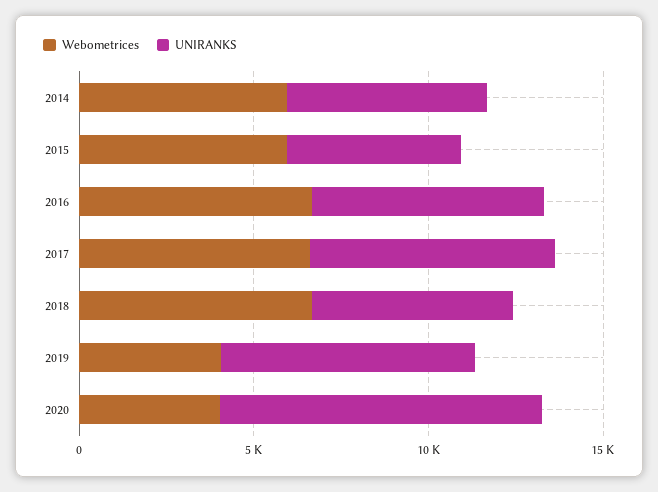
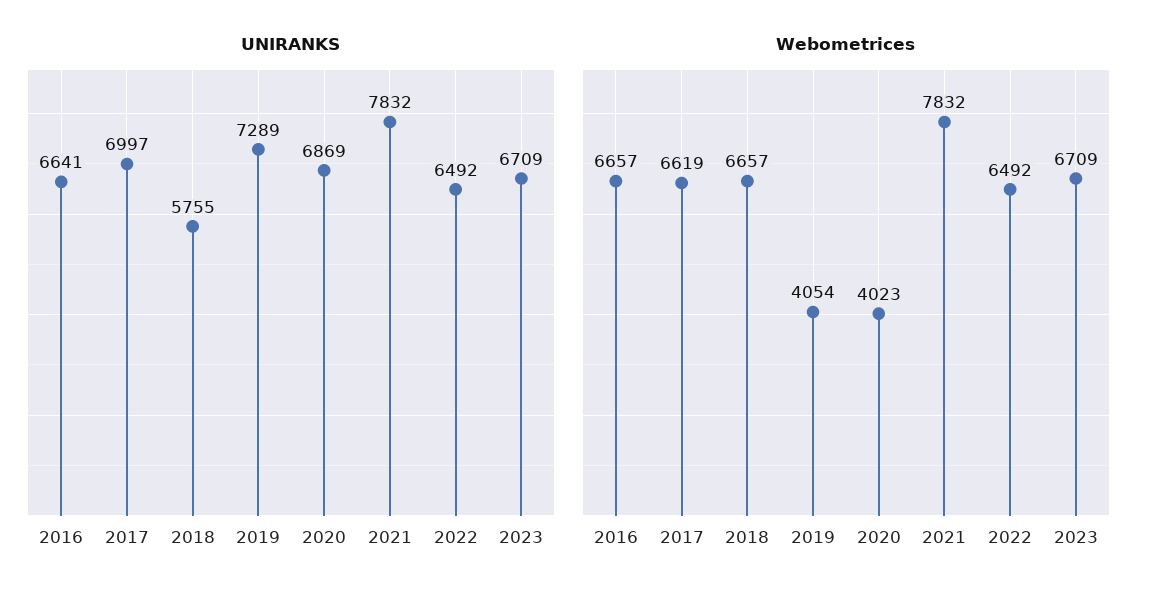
Webometrices, 2014: 6000 -> none
UNIRANKS, 2014: 6000 -> none
Webometrices, 2015: 6000 -> none
UNIRANKS, 2015: 5000 -> none
UNIRANKS, 2020: 9000 -> 6869
UNIRANKS, 2021: none -> 7832
UNIRANKS, 2022: none -> 6492
UNIRANKS, 2023: none -> 6709
Webometrices, 2021: none -> 7832
Webometrices, 2022: none -> 6492
Webometrices, 2023: none -> 6709

